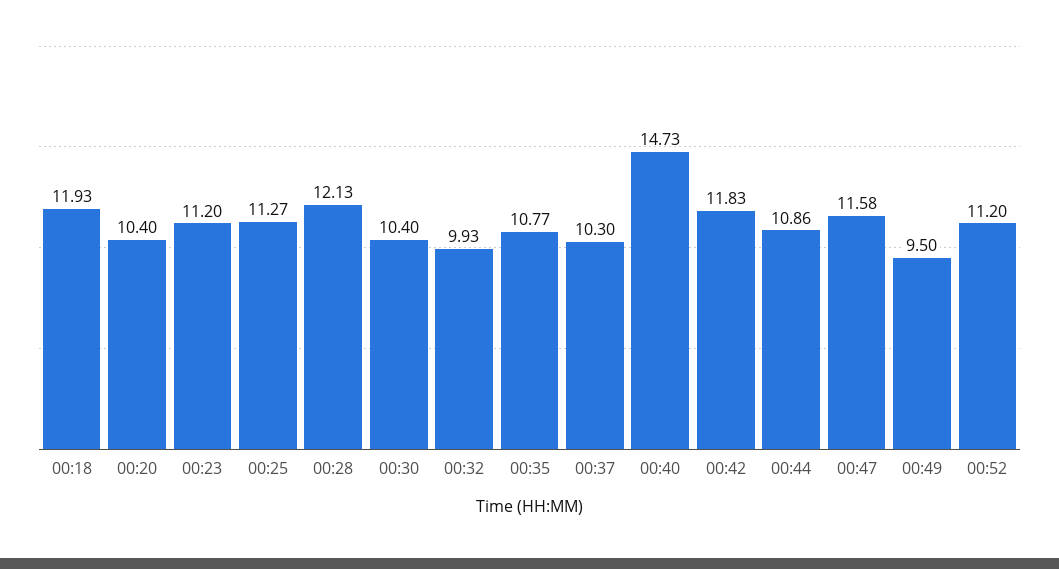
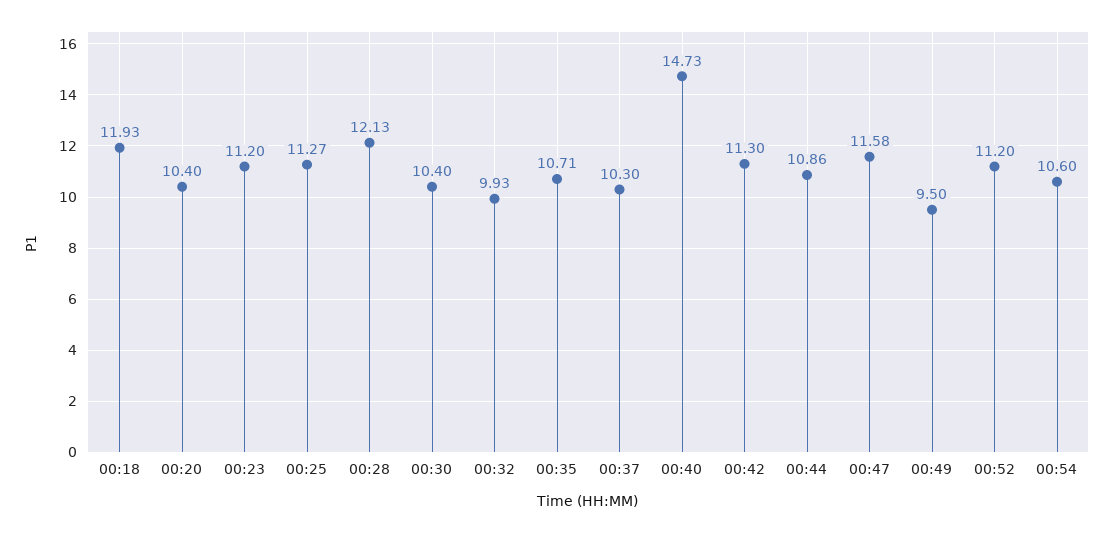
00:35: 10.77 -> 10.71
00:42: 11.83 -> 11.3
00:54: none -> 10.6

